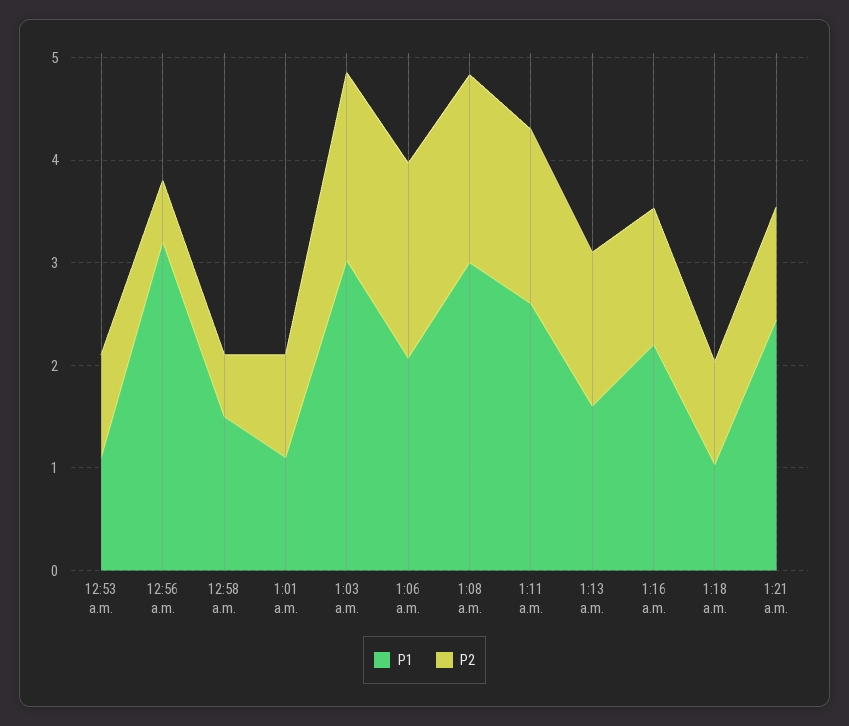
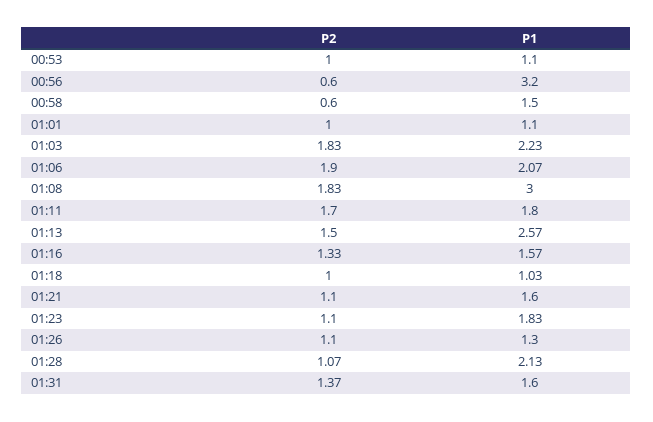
P1, 1:03 a.m.: 3 -> 2.23
P1, 1:11 a.m.: 2.6 -> 1.8
P1, 1:13 a.m.: 1.6 -> 2.57
P1, 1:16 a.m.: 2.2 -> 1.57
P1, 1:21 a.m.: 2.4 -> 1.6
P2, 01:23: none -> 1.1
P1, 01:23: none -> 1.83
P2, 01:26: none -> 1.1
P1, 01:26: none -> 1.3
P2, 01:28: none -> 1.07
P1, 01:28: none -> 2.13
P2, 01:31: none -> 1.37
P1, 01:31: none -> 1.6

